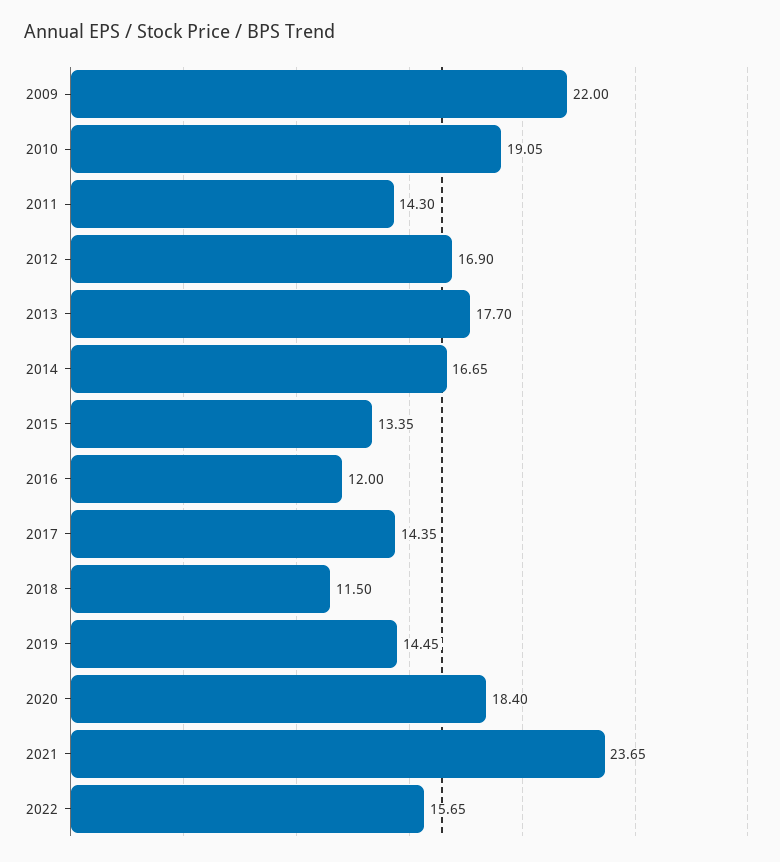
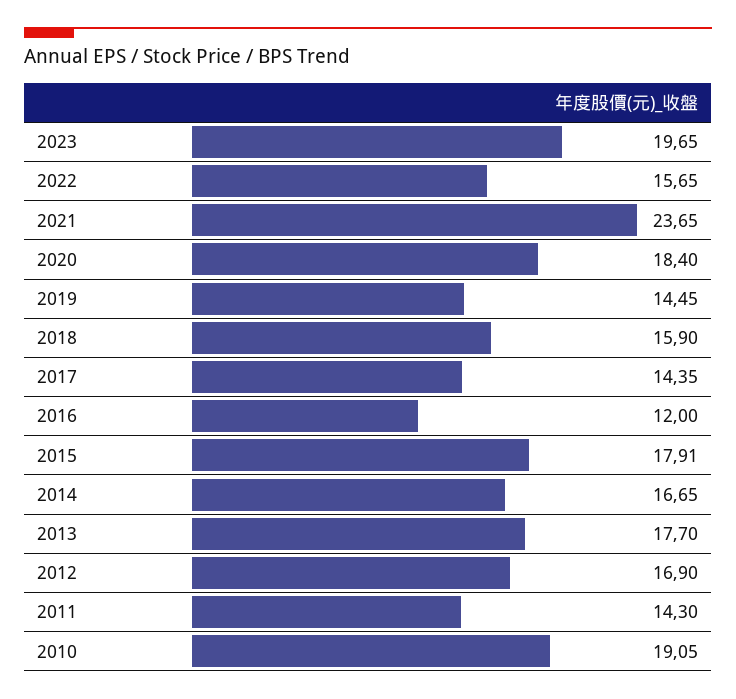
2009: 22 -> none
2015: 13.35 -> 17.91
2018: 11.5 -> 15.9
2023: none -> 19.65

